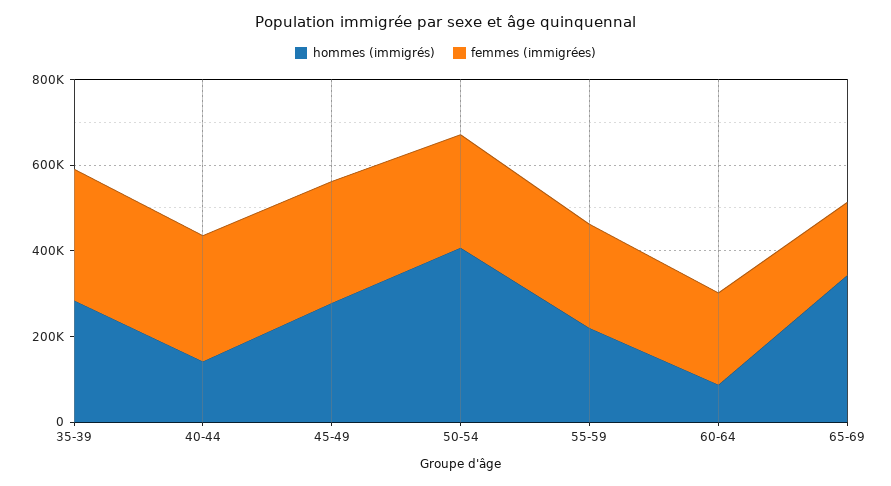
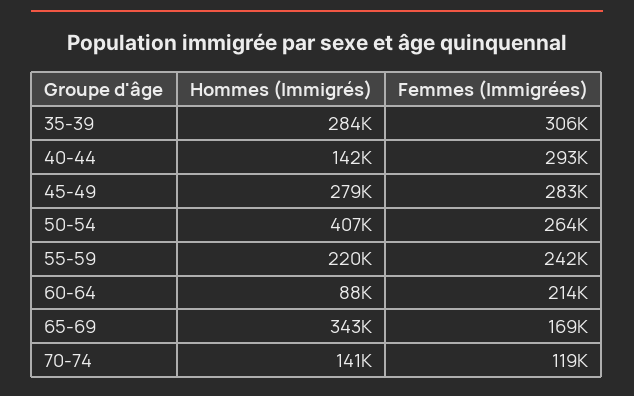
hommes (immigrés), 70-74: none -> 141000
femmes (immigrées), 70-74: none -> 119000

